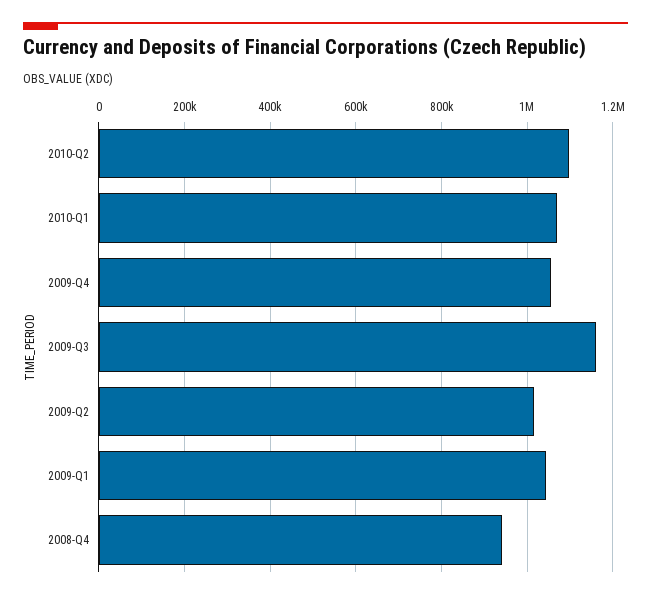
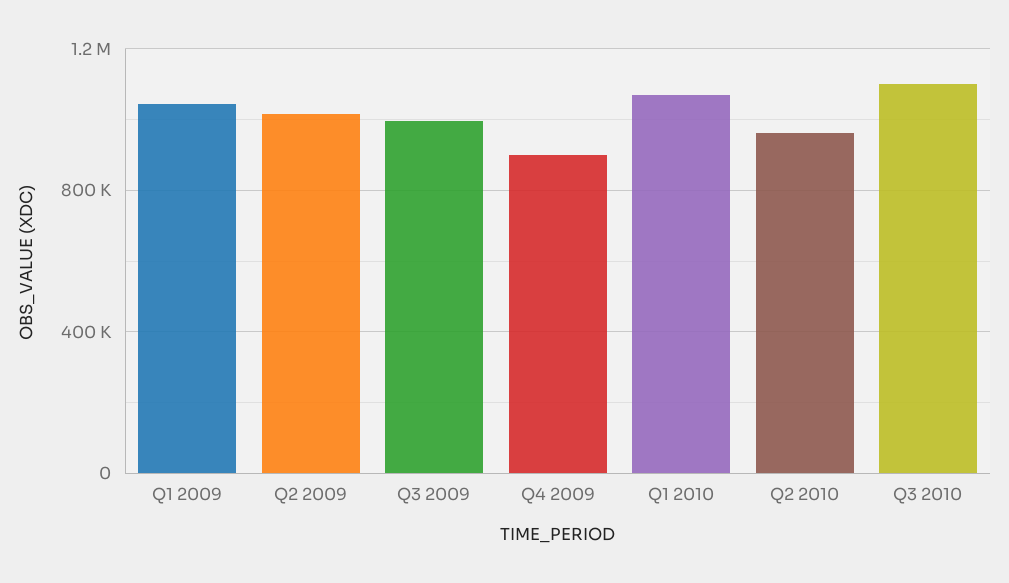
2010-Q2: 1100000 -> 950000
2009-Q4: 1060000 -> 900000
2009-Q3: 1160000 -> 1000000
2008-Q4: 940000 -> none
Q3 2010: none -> 1100000

